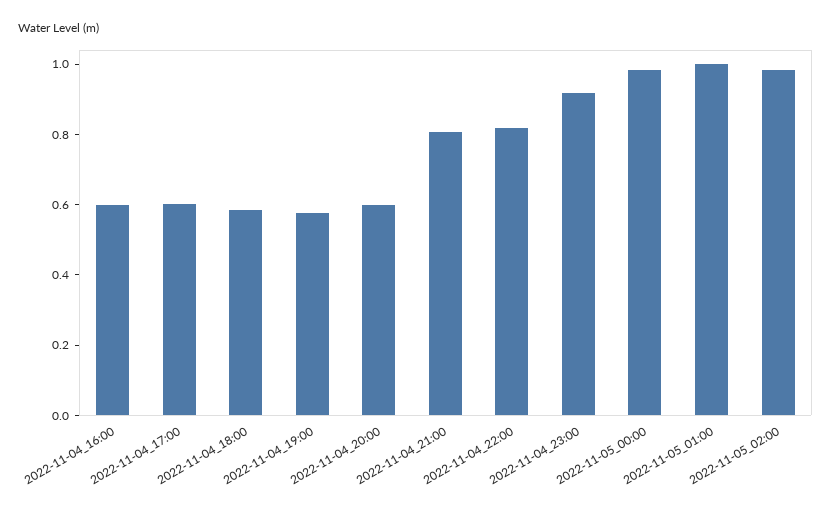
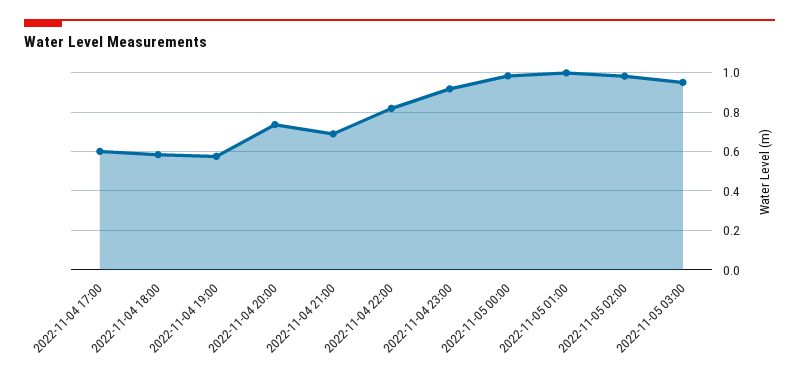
2022-11-04_16:00: 0.6 -> none
2022-11-04_20:00: 0.6 -> 0.75
2022-11-04_21:00: 0.8 -> 0.7
2022-11-05 03:00: none -> 0.95

